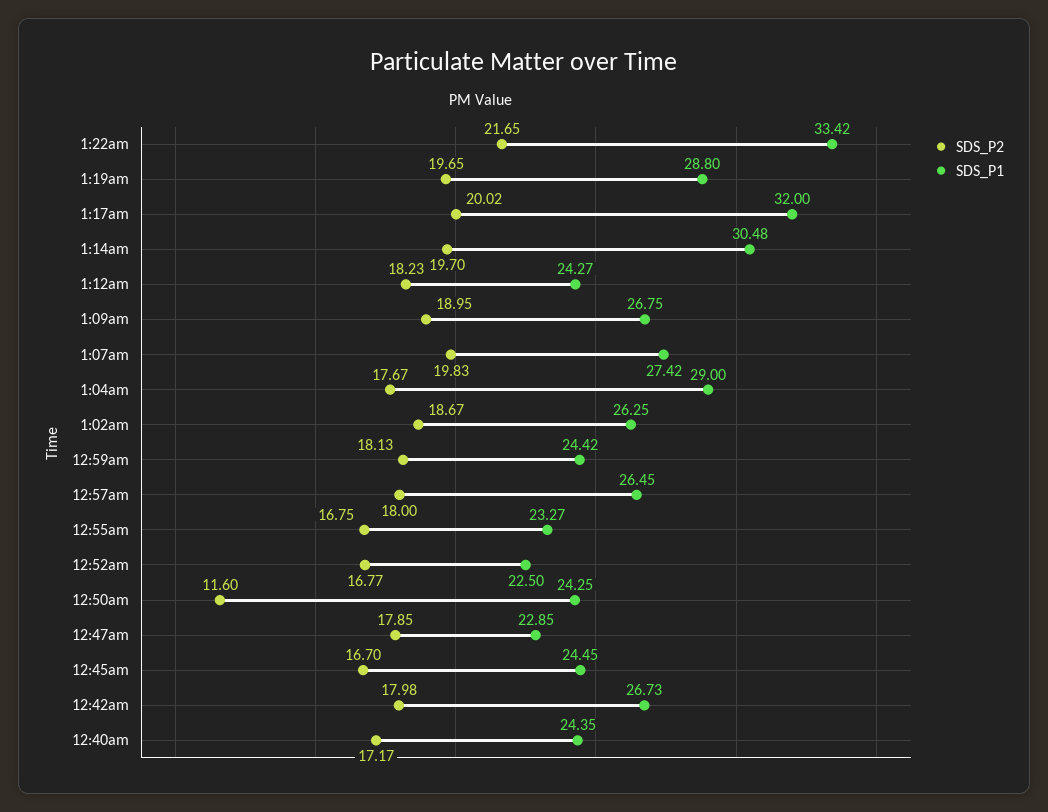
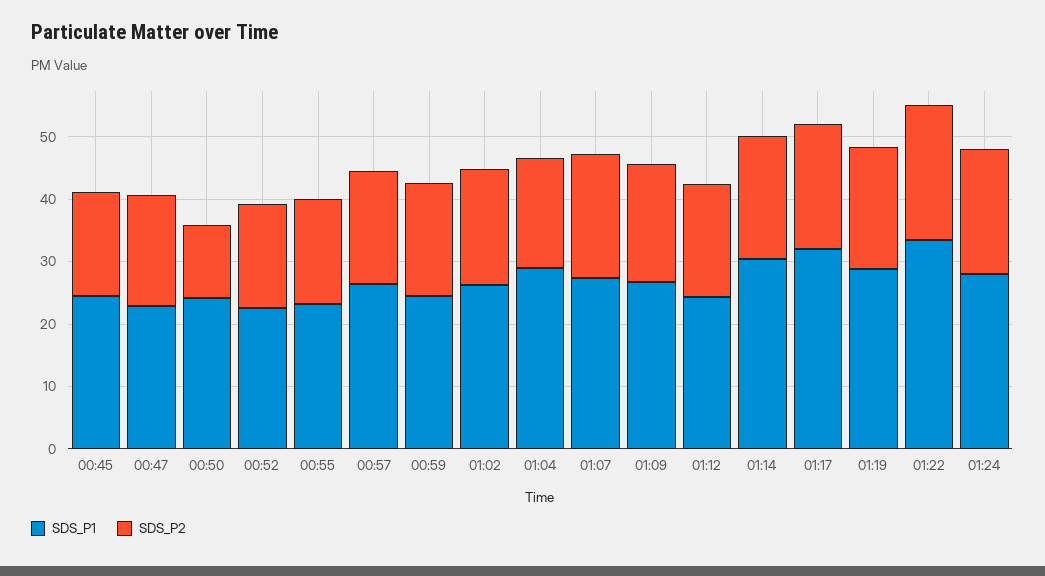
SDS_P2, 12:42am: 17.98 -> none
SDS_P1, 12:42am: 26.73 -> none
SDS_P2, 12:40am: 17.17 -> none
SDS_P1, 12:40am: 24.35 -> none
SDS_P1, 01:24: none -> 28
SDS_P2, 01:24: none -> 20

